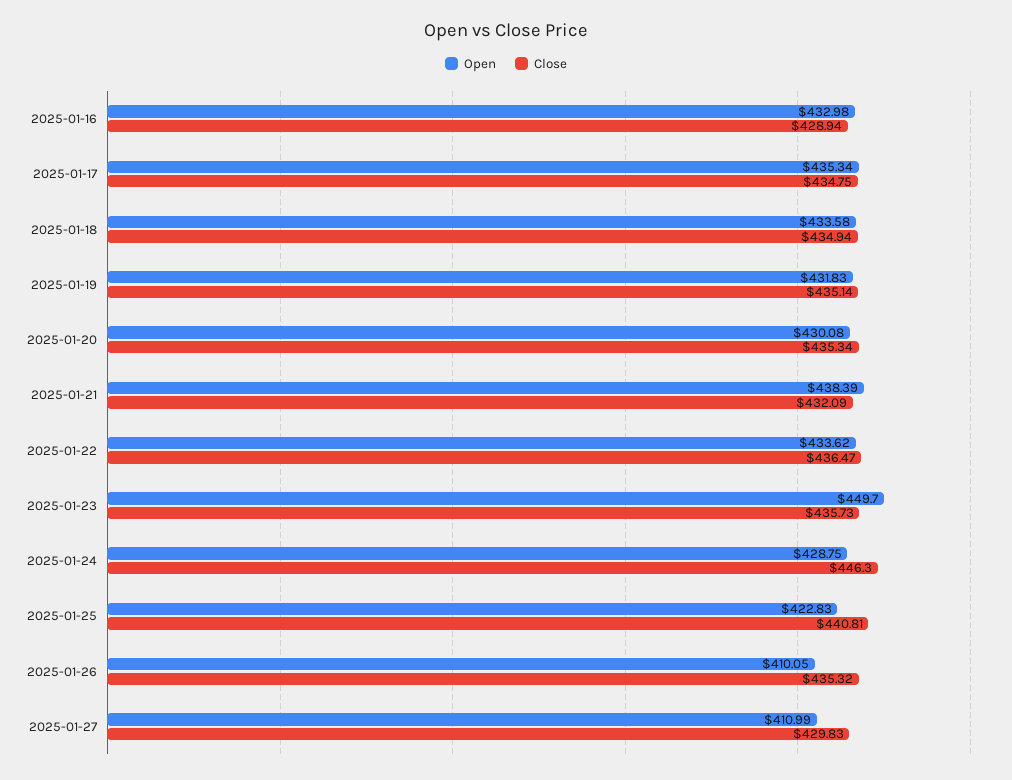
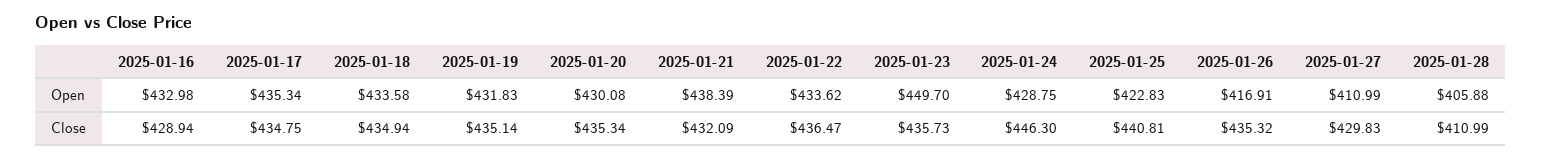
Open, 2025-01-26: 410.05 -> 416.91
Open, 2025-01-28: none -> 405.88
Close, 2025-01-28: none -> 410.99

